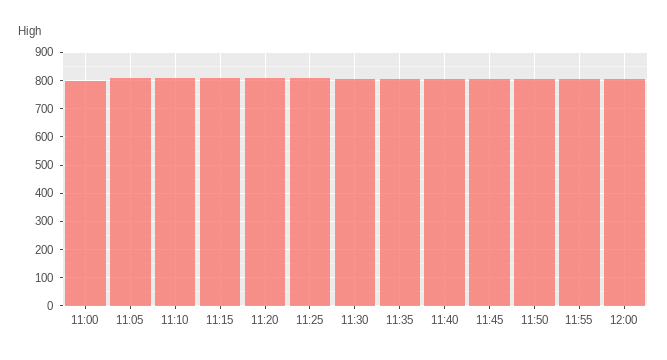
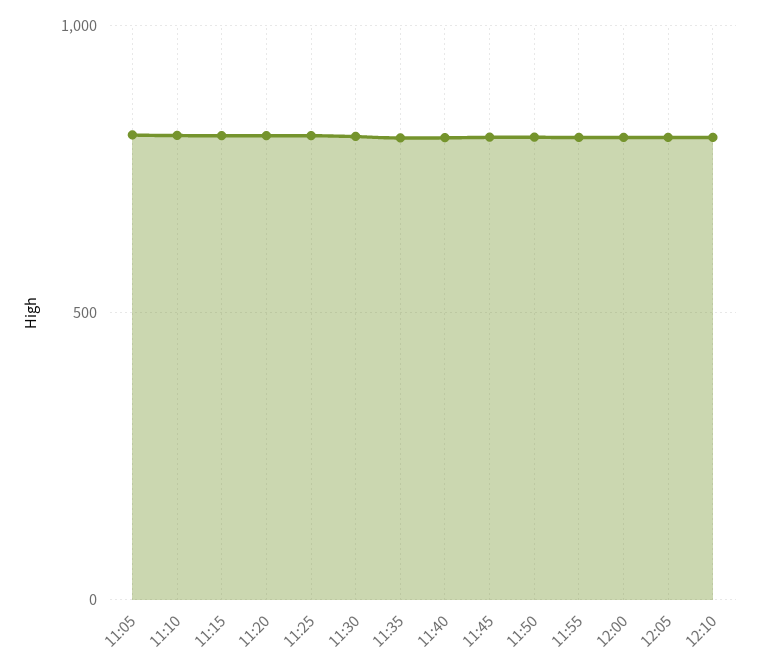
11:00: 800 -> none
12:05: none -> 800
12:10: none -> 800

